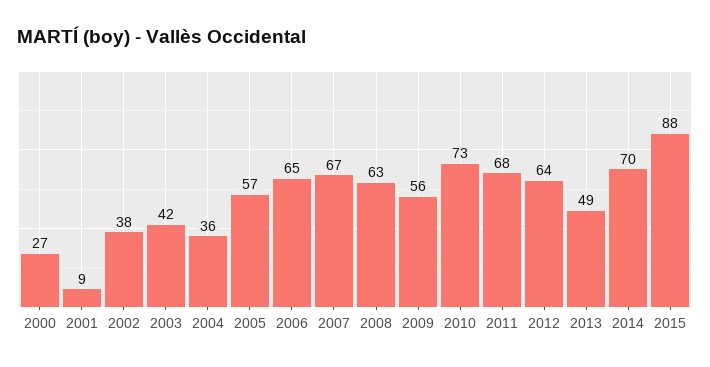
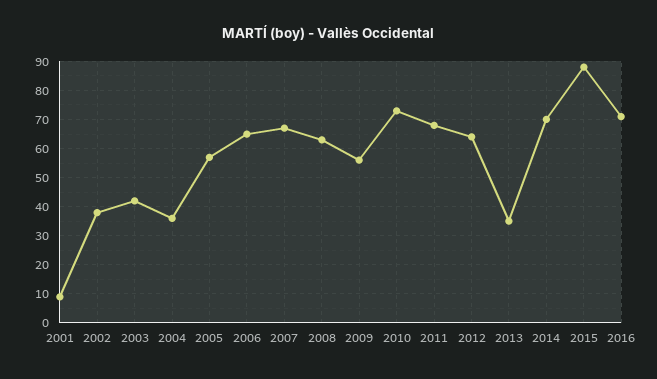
2000: 27 -> none
2013: 49 -> 35
2016: none -> 70

